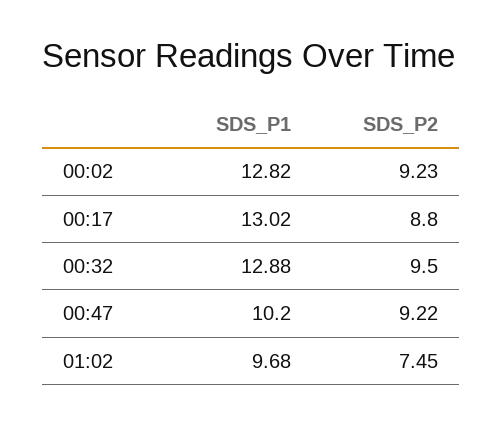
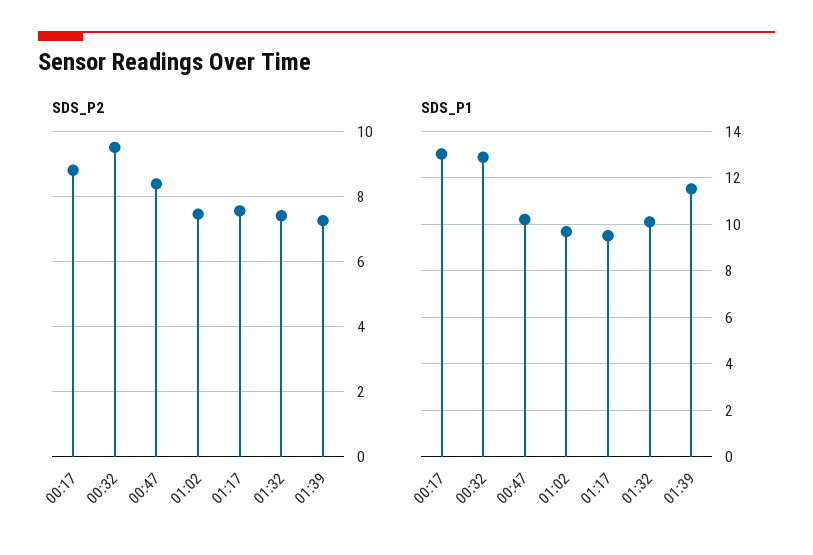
SDS_P1, 00:02: 12.82 -> none
SDS_P2, 00:02: 9.23 -> none
SDS_P2, 00:47: 9.22 -> 8.4
SDS_P2, 01:17: none -> 7.6
SDS_P2, 01:32: none -> 7.4
SDS_P2, 01:39: none -> 7.2
SDS_P1, 01:17: none -> 9.5
SDS_P1, 01:32: none -> 10
SDS_P1, 01:39: none -> 11.5

